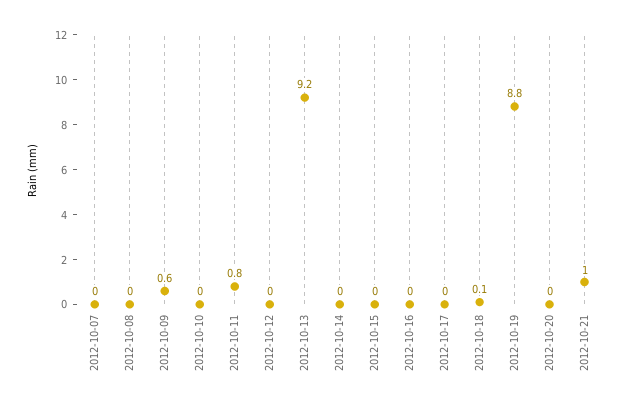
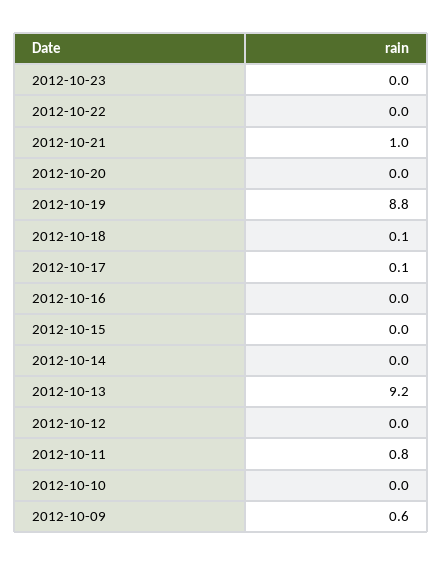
2012-10-07: 0 -> none
2012-10-08: 0 -> none
2012-10-17: 0 -> 0.1
2012-10-23: none -> 0
2012-10-22: none -> 0

